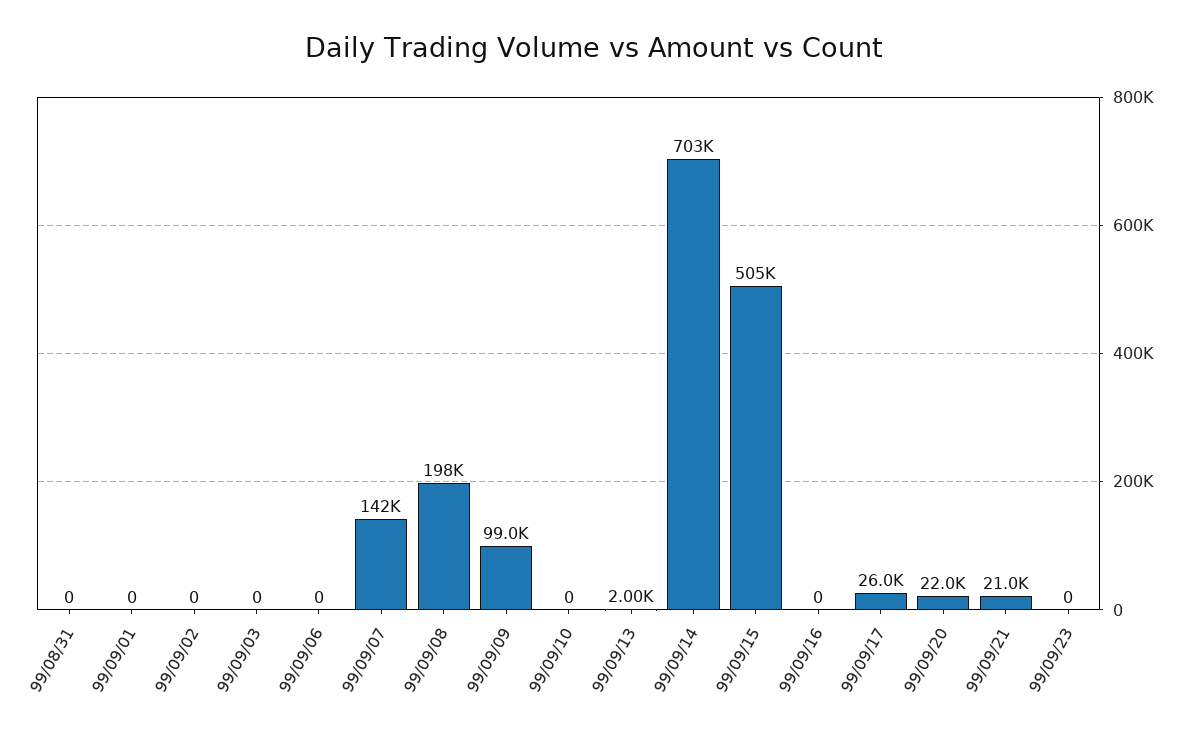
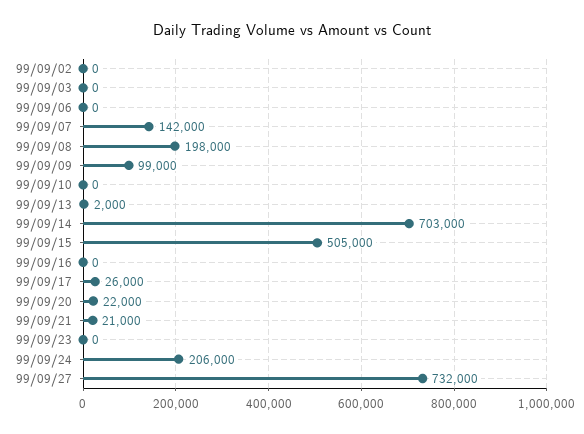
99/08/31: 0 -> none
99/09/01: 0 -> none
99/09/24: none -> 206000
99/09/27: none -> 732000

